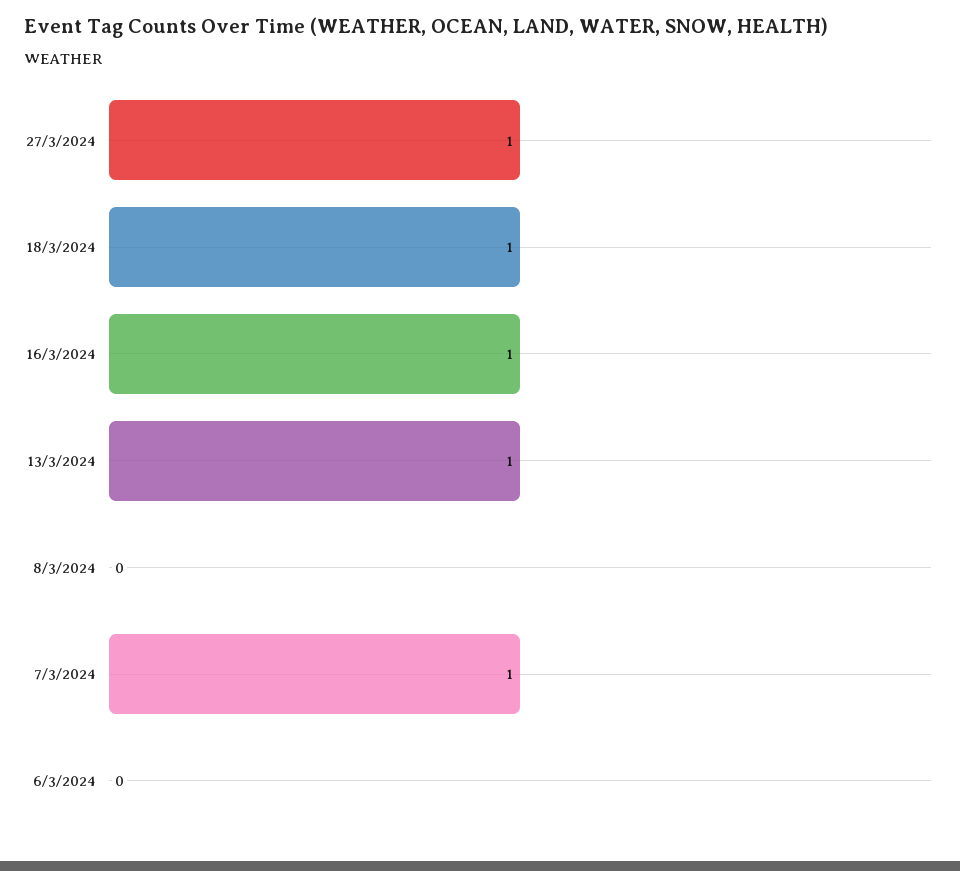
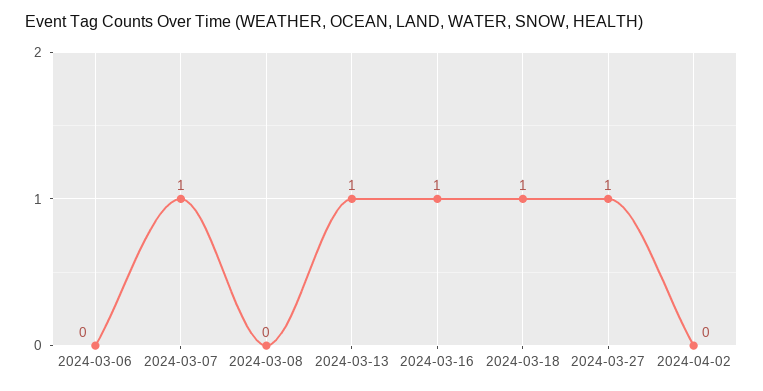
2024-04-02: none -> 0

